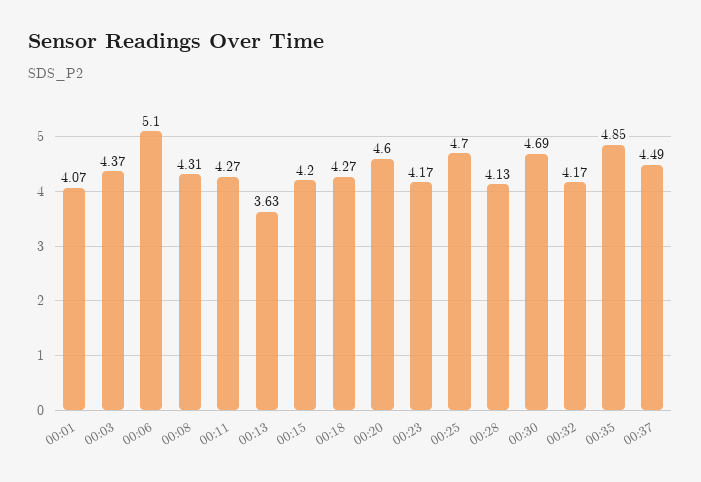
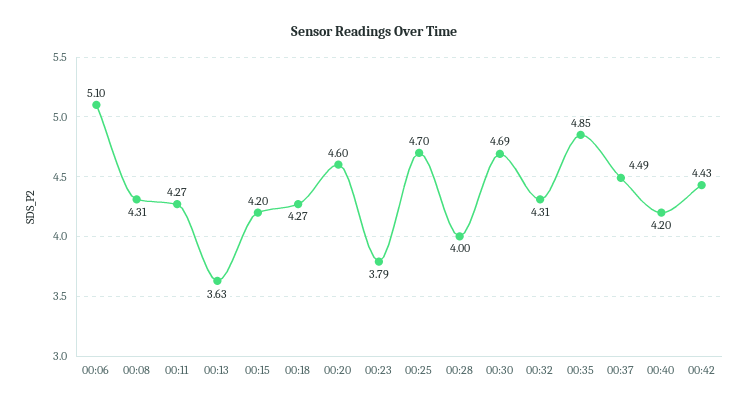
00:01: 4.07 -> none
00:03: 4.37 -> none
00:23: 4.17 -> 3.79
00:28: 4.13 -> 4
00:32: 4.17 -> 4.31
00:40: none -> 4.2
00:42: none -> 4.43

